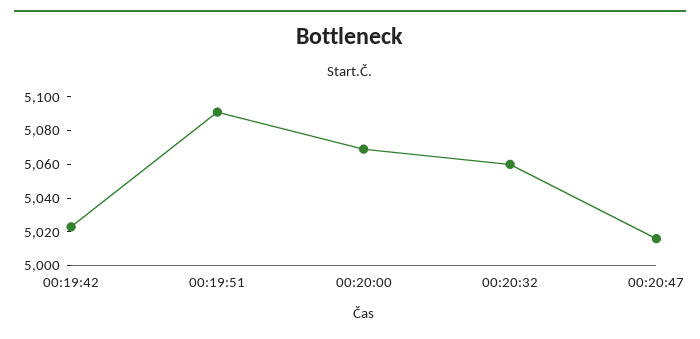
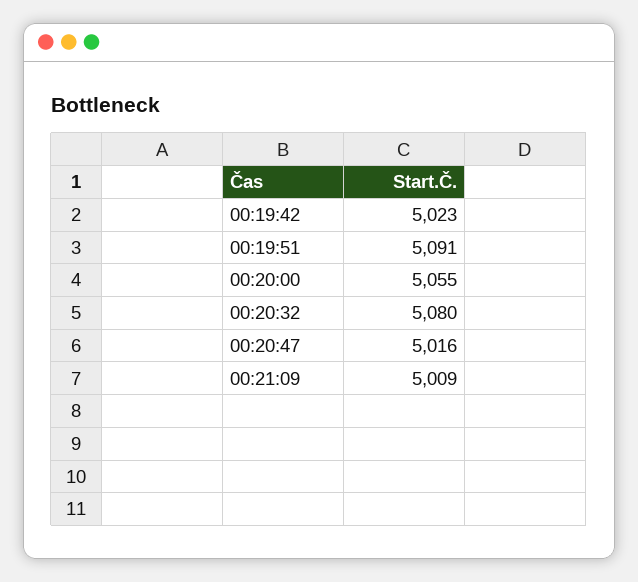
00:20:00: 5070 -> 5055
00:20:32: 5060 -> 5080
00:21:09: none -> 5009

